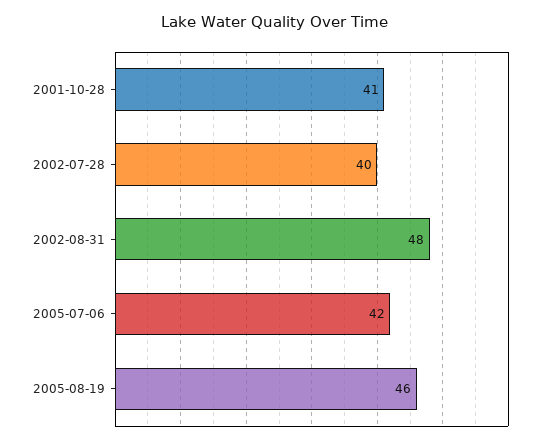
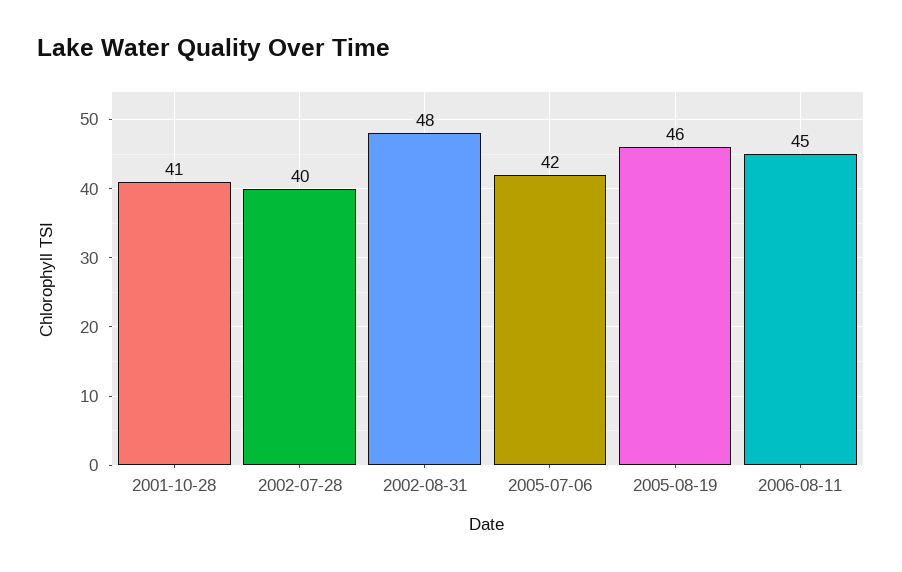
2006-08-11: none -> 45

